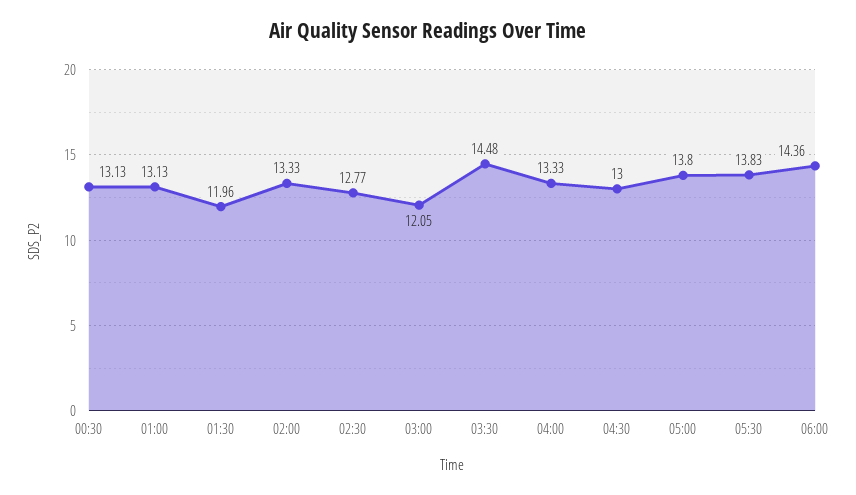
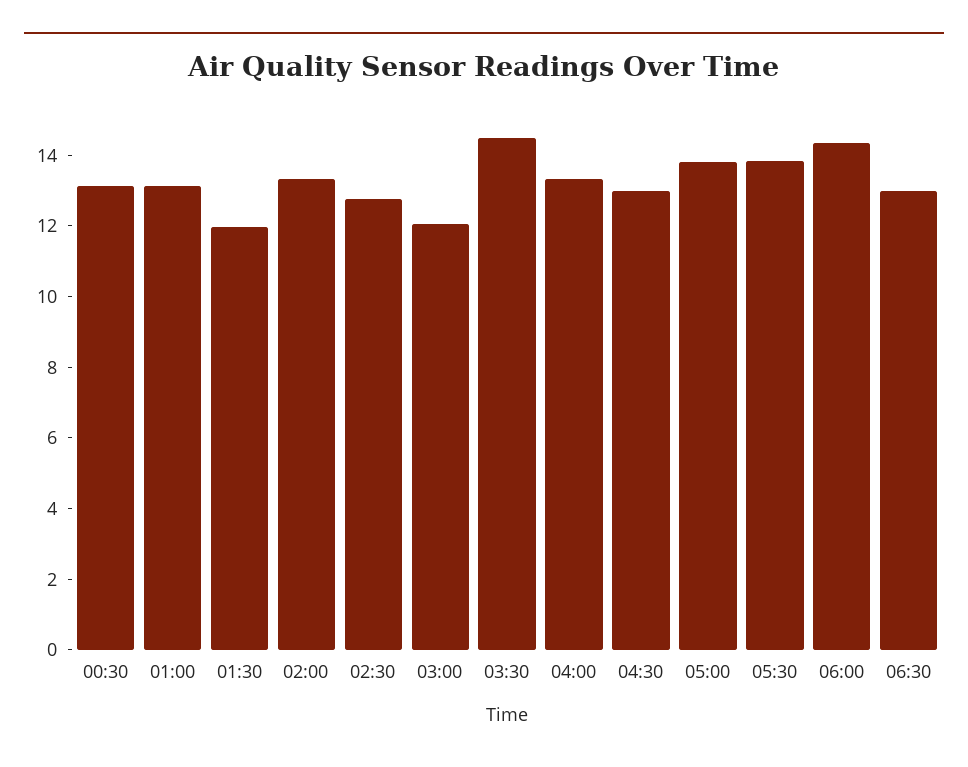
06:30: none -> 13

